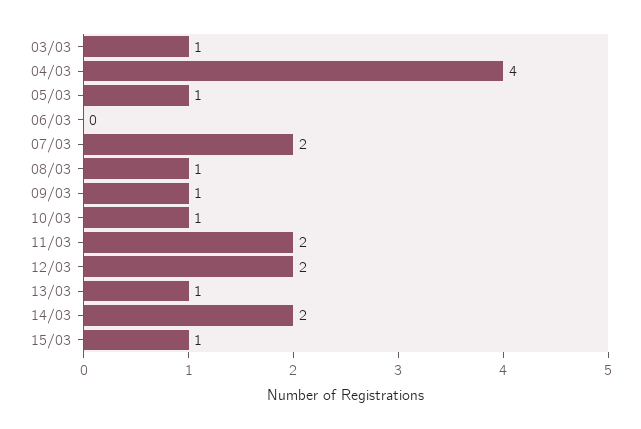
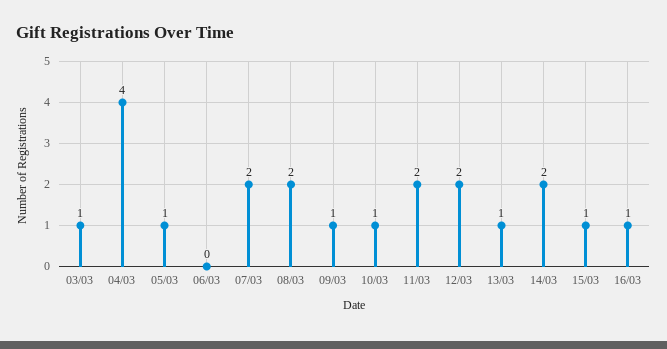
08/03: 1 -> 2
16/03: none -> 1

